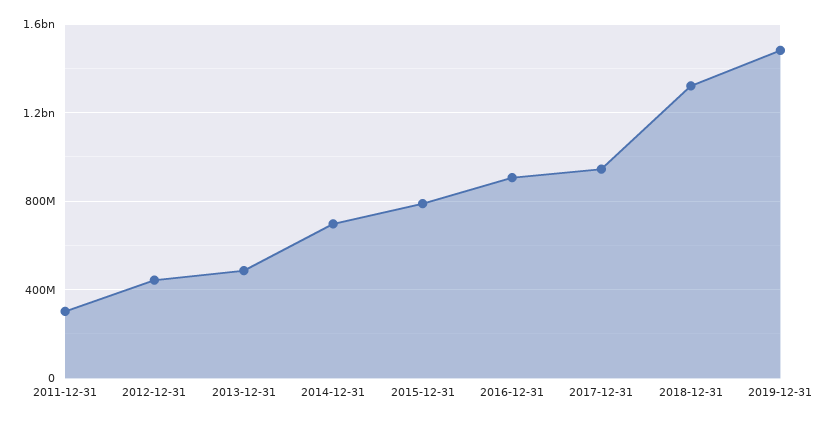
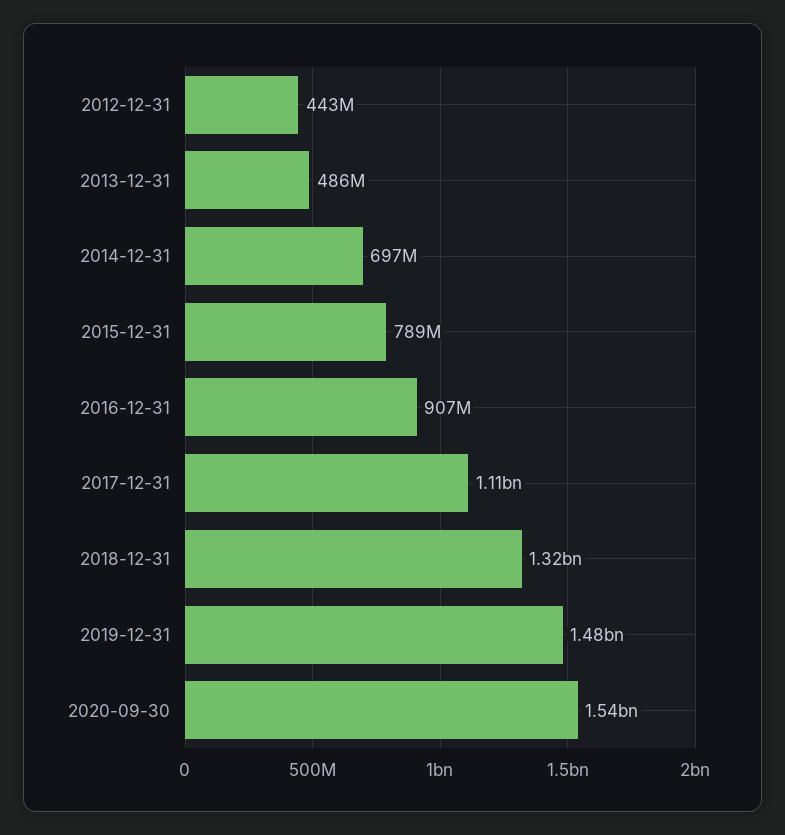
2011-12-31: 300000000 -> none
2017-12-31: 950000000 -> 1110000000
2020-09-30: none -> 1540000000

